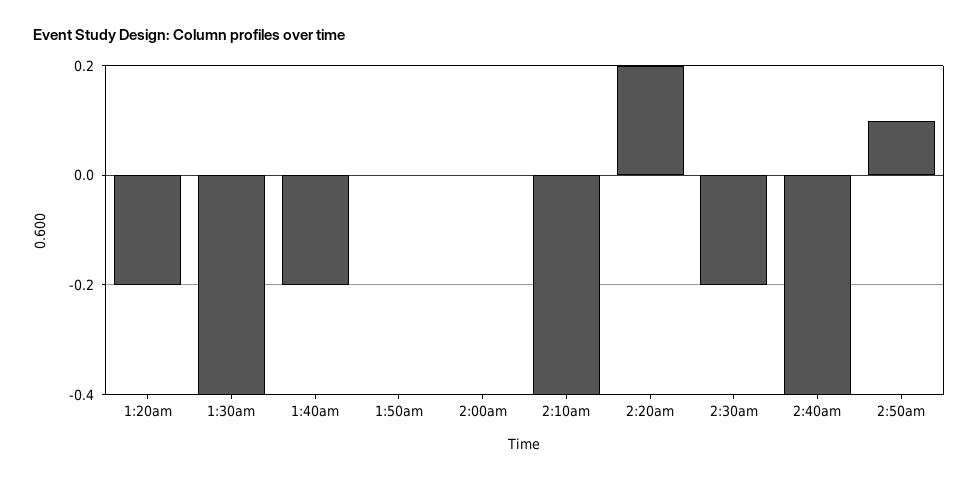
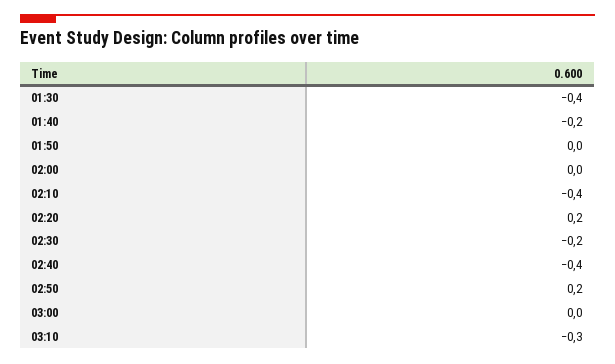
1:20am: -0.2 -> none
2:50am: 0.1 -> 0.2
03:00: none -> 0
03:10: none -> -0.3

